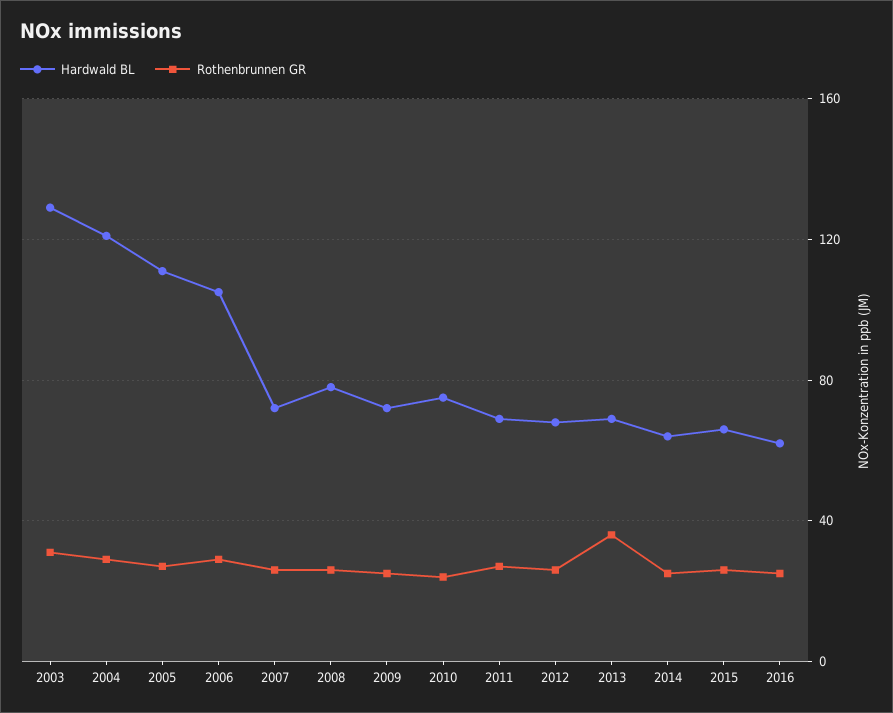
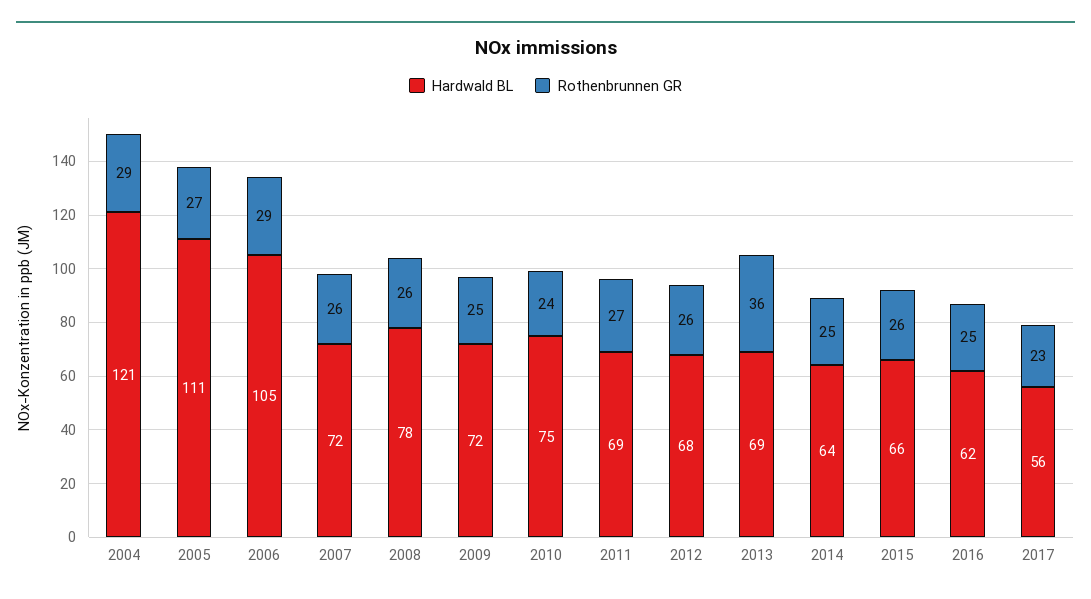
Hardwald BL, 2003: 130 -> none
Rothenbrunnen GR, 2003: 30 -> none
Hardwald BL, 2017: none -> 56
Rothenbrunnen GR, 2017: none -> 23

